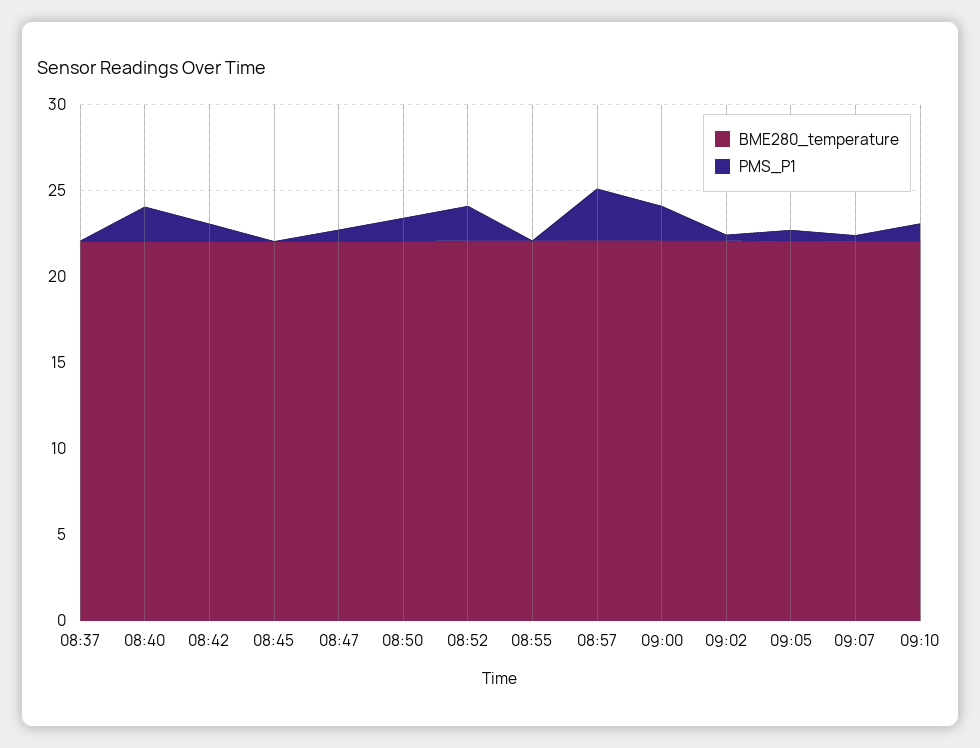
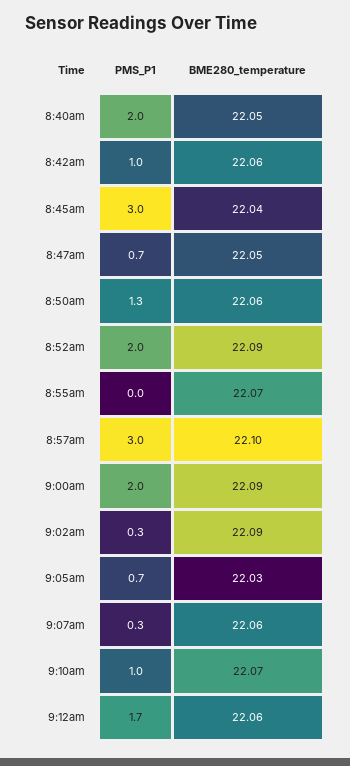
BME280_temperature, 08:37: 22 -> none
PMS_P1, 08:37: 0 -> none
PMS_P1, 08:45: 0 -> 3
PMS_P1, 9:12am: none -> 1.7
BME280_temperature, 9:12am: none -> 22.06

